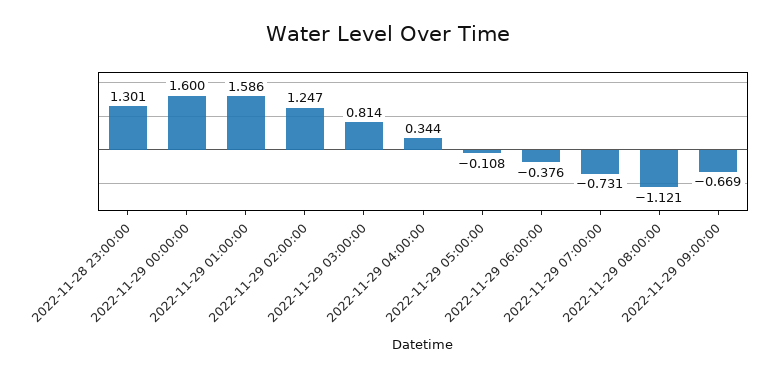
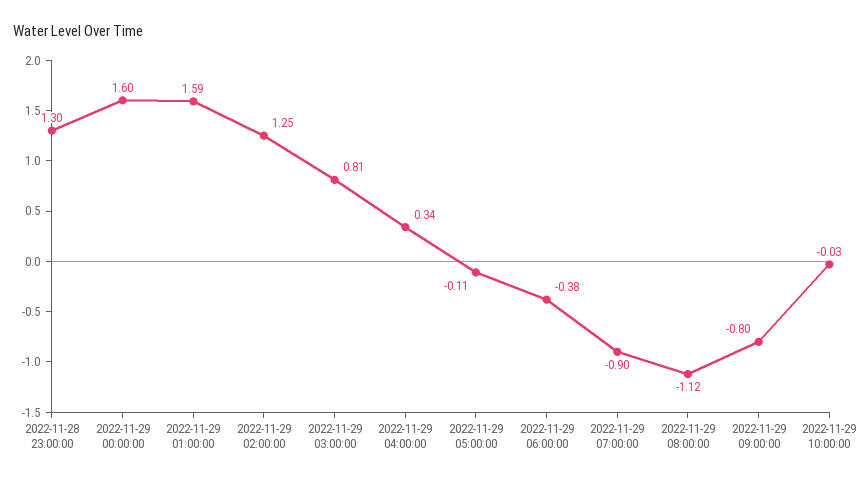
2022-11-29 07:00:00: -0.731 -> -0.9
2022-11-29 09:00:00: -0.669 -> -0.8
2022-11-29 10:00:00: none -> -0.03

